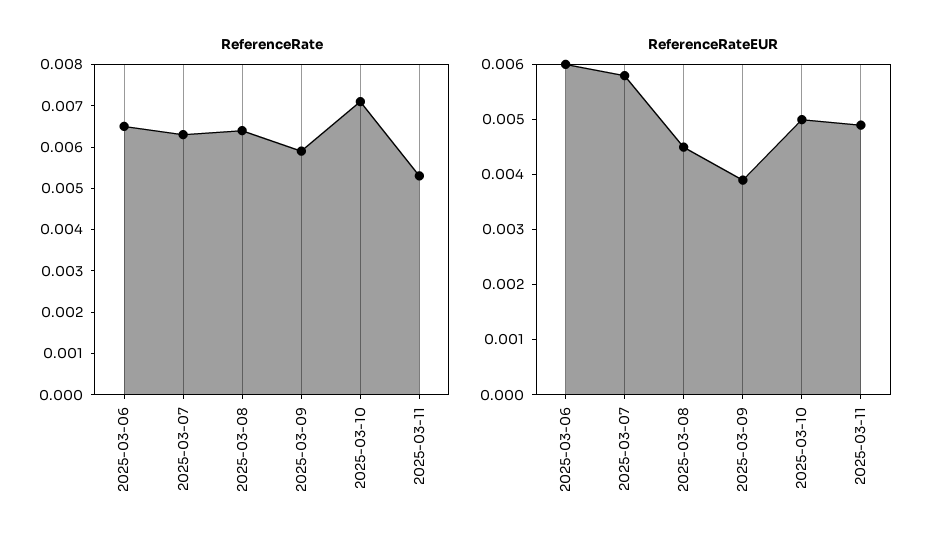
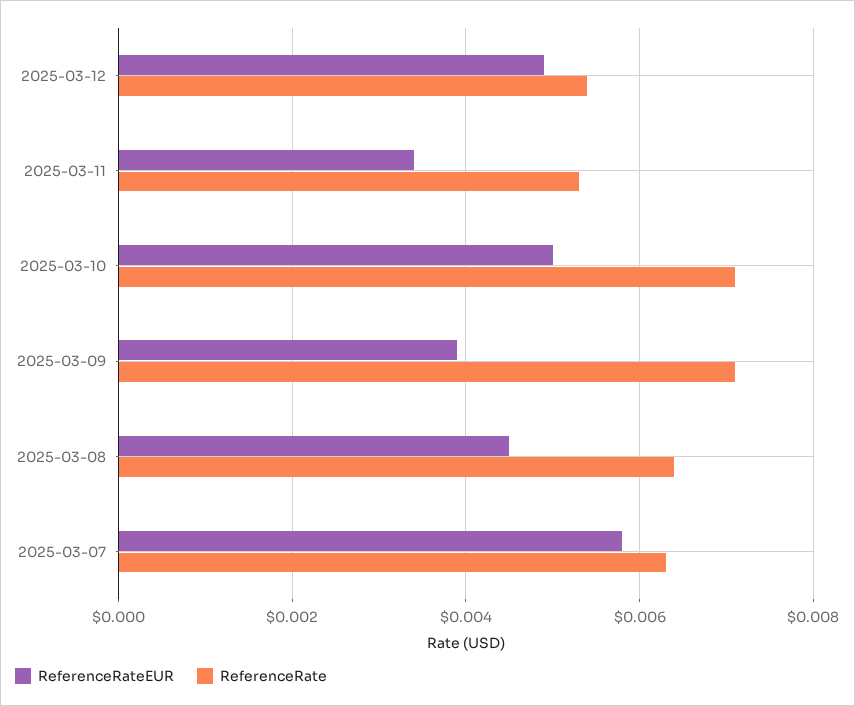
ReferenceRate, 2025-03-06: 0.0065 -> none
ReferenceRate, 2025-03-09: 0.006 -> 0.007
ReferenceRateEUR, 2025-03-06: 0.006 -> none
ReferenceRateEUR, 2025-03-11: 0.005 -> 0.0035
ReferenceRateEUR, 2025-03-12: none -> 0.005
ReferenceRate, 2025-03-12: none -> 0.0055

